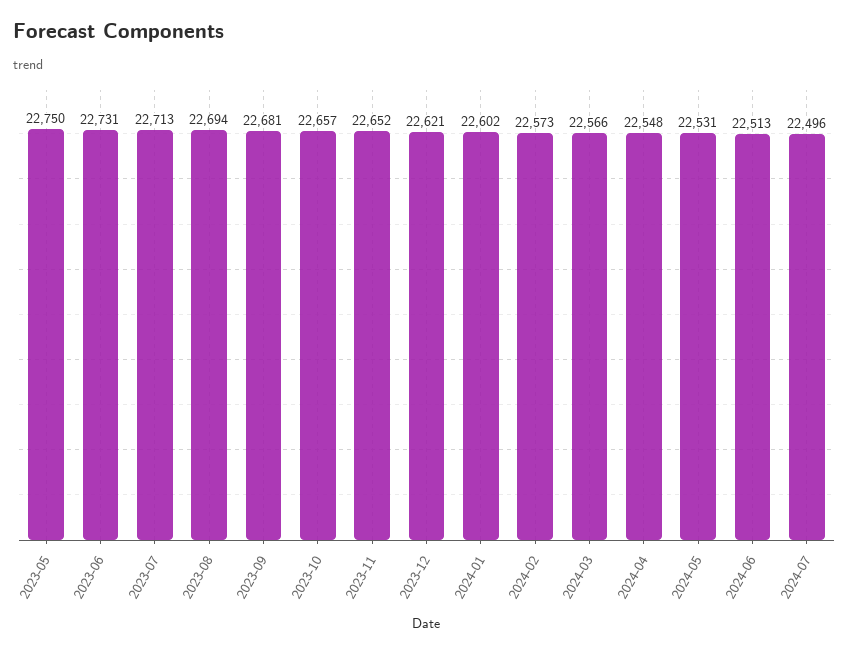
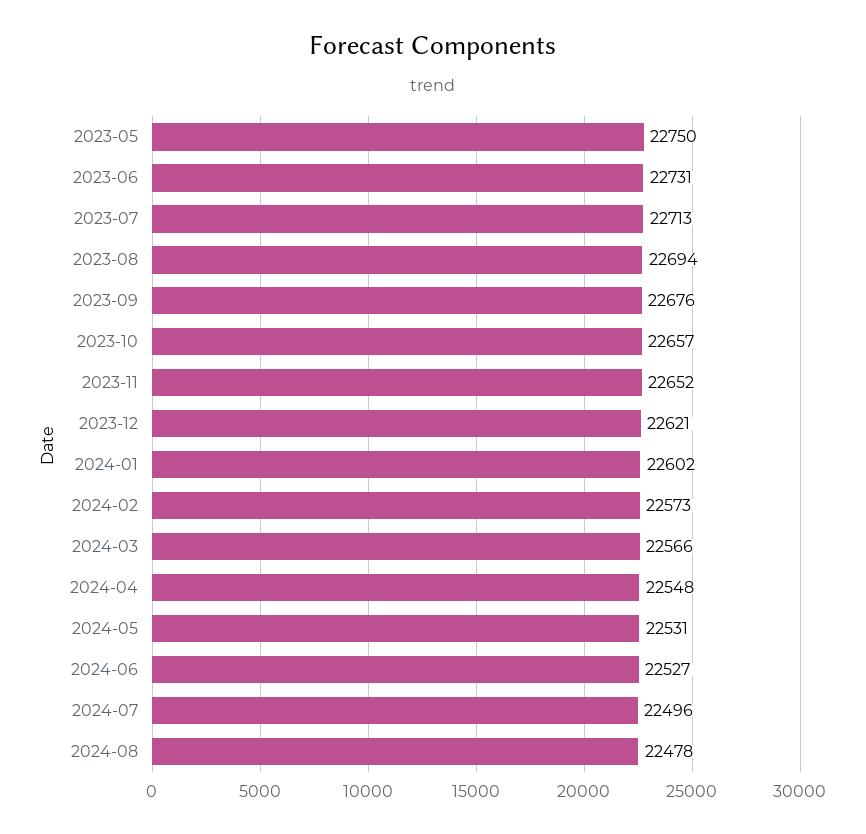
2023-09: 22681 -> 22676
2024-06: 22513 -> 22527
2024-08: none -> 22478

